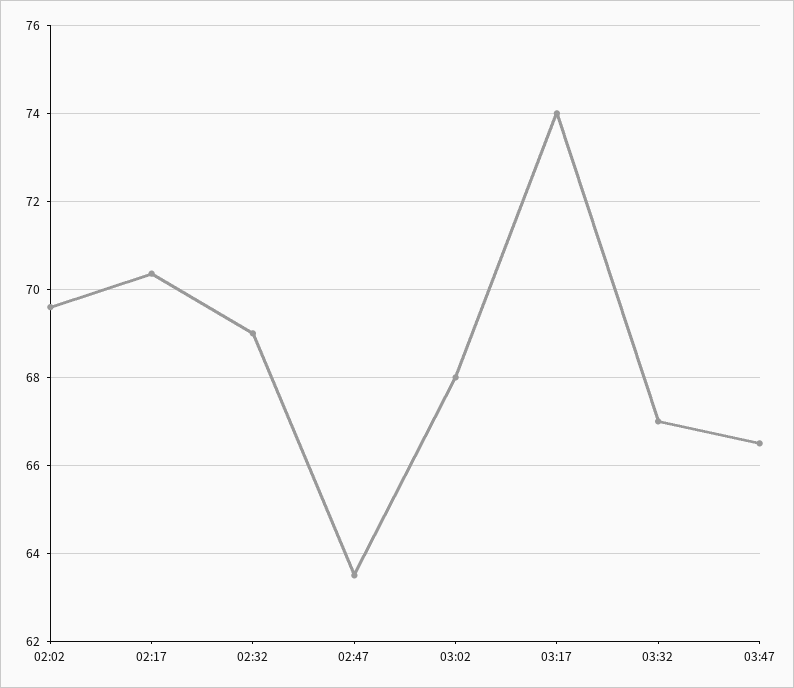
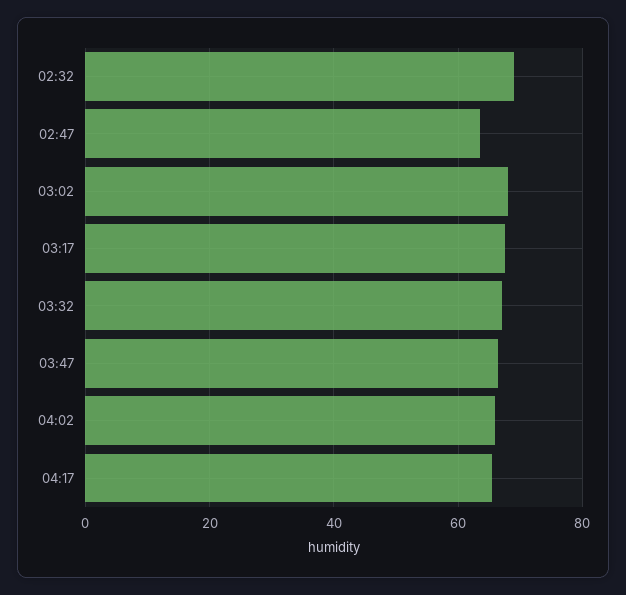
02:02: 69.6 -> none
02:17: 70.4 -> none
03:17: 74 -> 68
04:02: none -> 66
04:17: none -> 66

